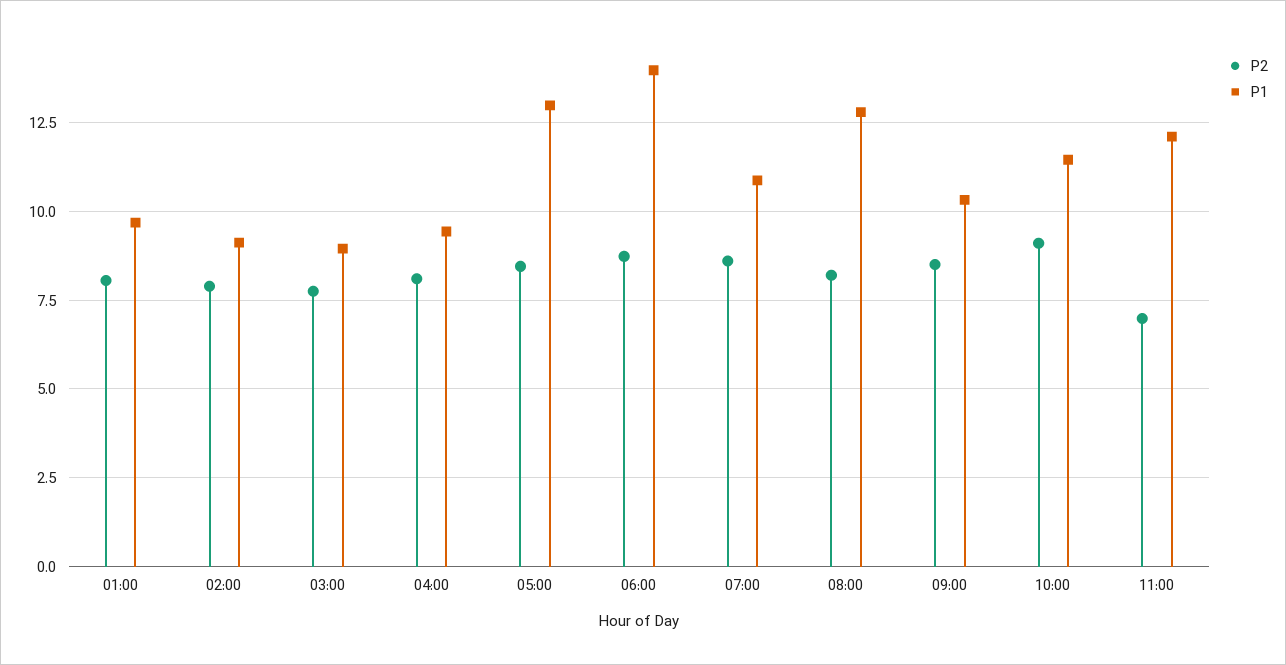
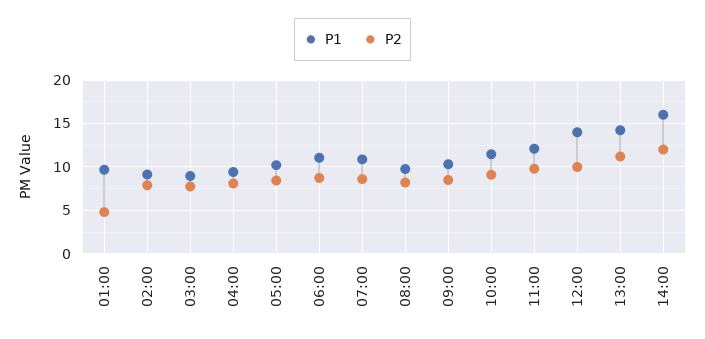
P2, 01:00: 8 -> 5
P1, 05:00: 13 -> 10
P1, 06:00: 14 -> 11
P1, 08:00: 12.75 -> 10
P2, 11:00: 7 -> 10
P1, 12:00: none -> 14
P2, 12:00: none -> 10
P1, 13:00: none -> 14
P2, 13:00: none -> 11
P1, 14:00: none -> 16
P2, 14:00: none -> 12

